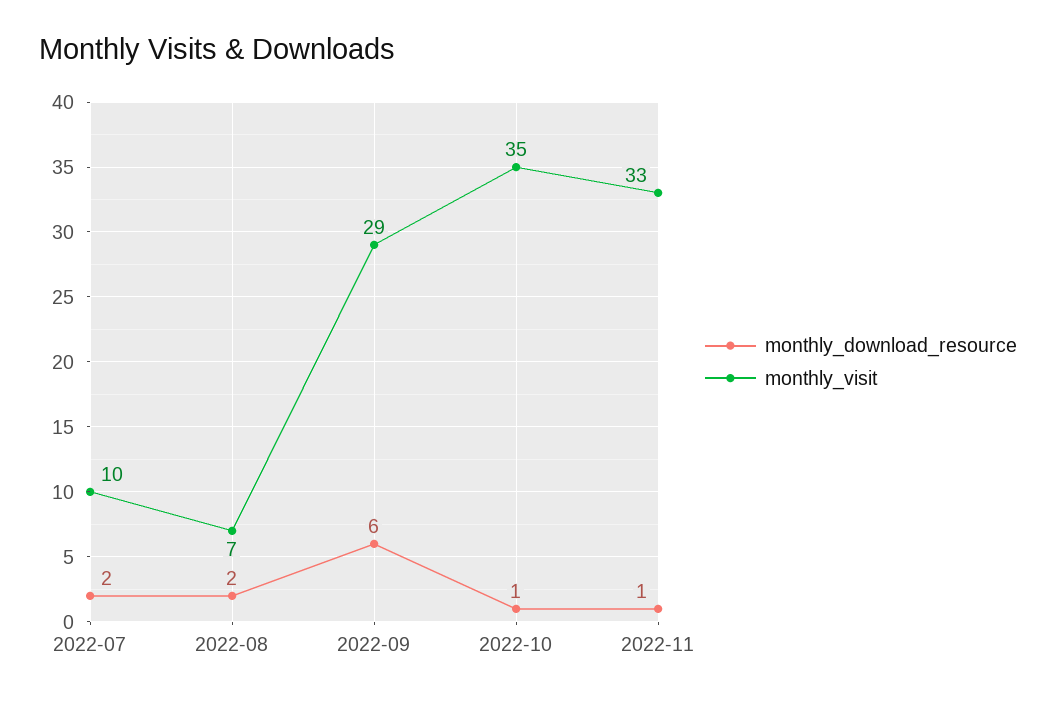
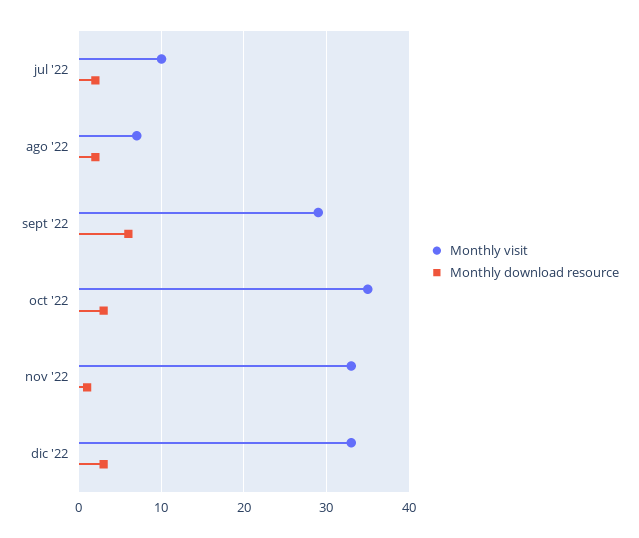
monthly_download_resource, 2022-10: 1 -> 3
monthly_visit, dic '22: none -> 33
monthly_download_resource, dic '22: none -> 3

